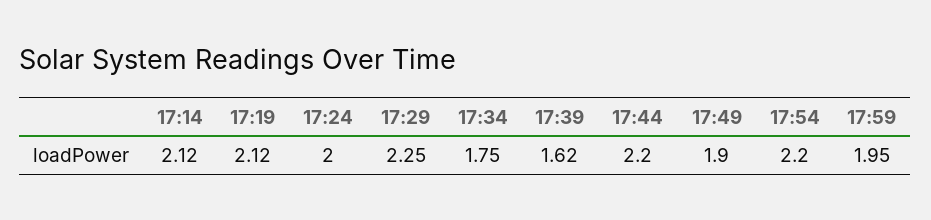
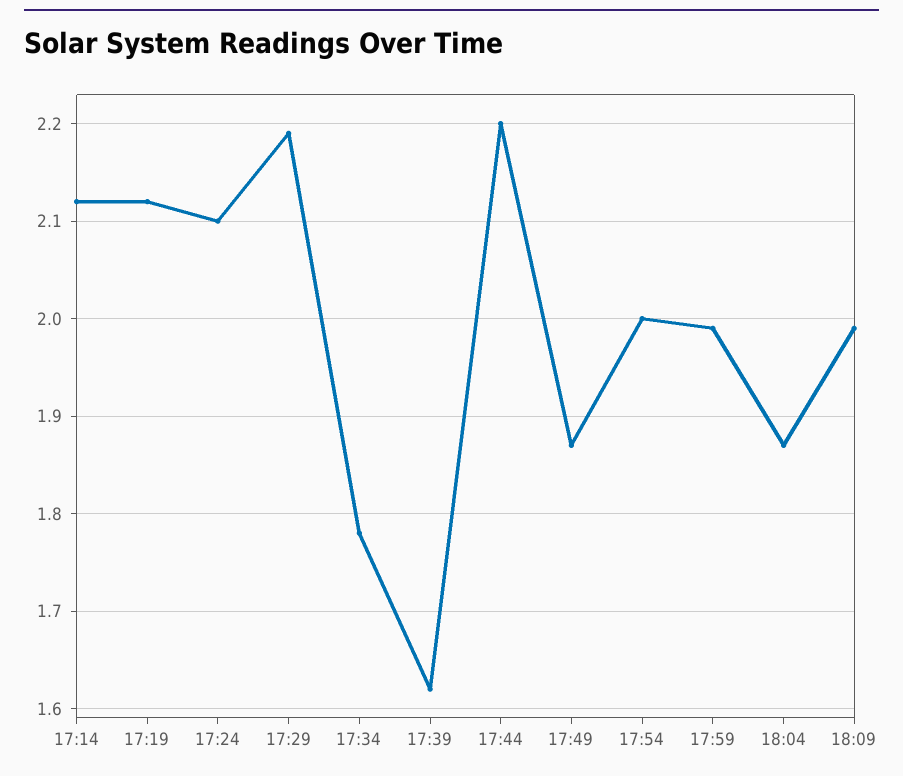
17:24: 2 -> 2.1
17:29: 2.25 -> 2.19
17:34: 1.75 -> 1.78
17:49: 1.9 -> 1.87
17:54: 2.2 -> 2
17:59: 1.95 -> 1.99
18:04: none -> 1.87
18:09: none -> 1.99

